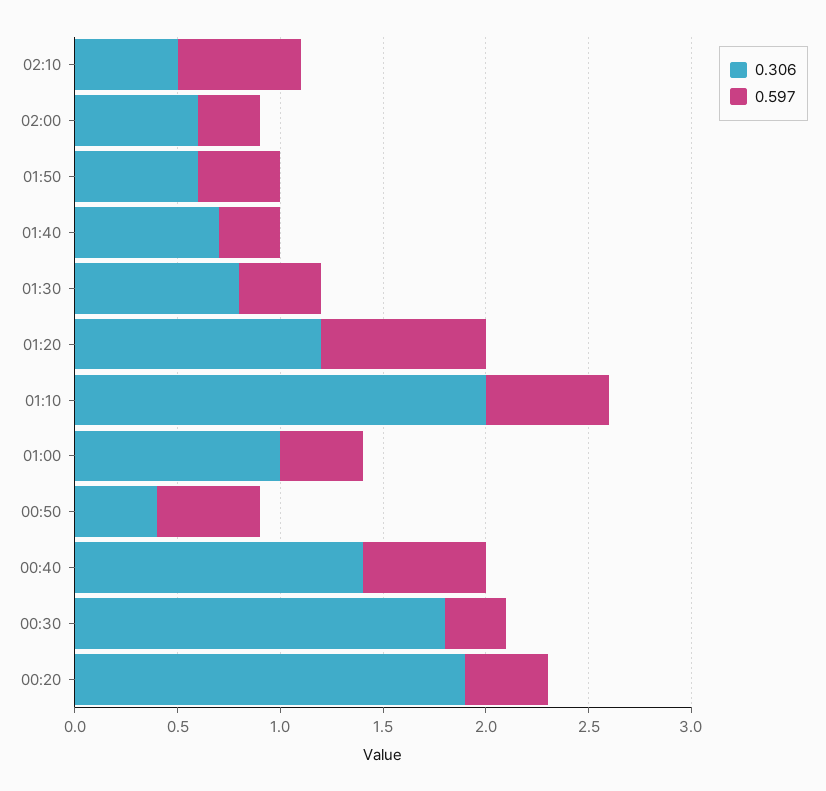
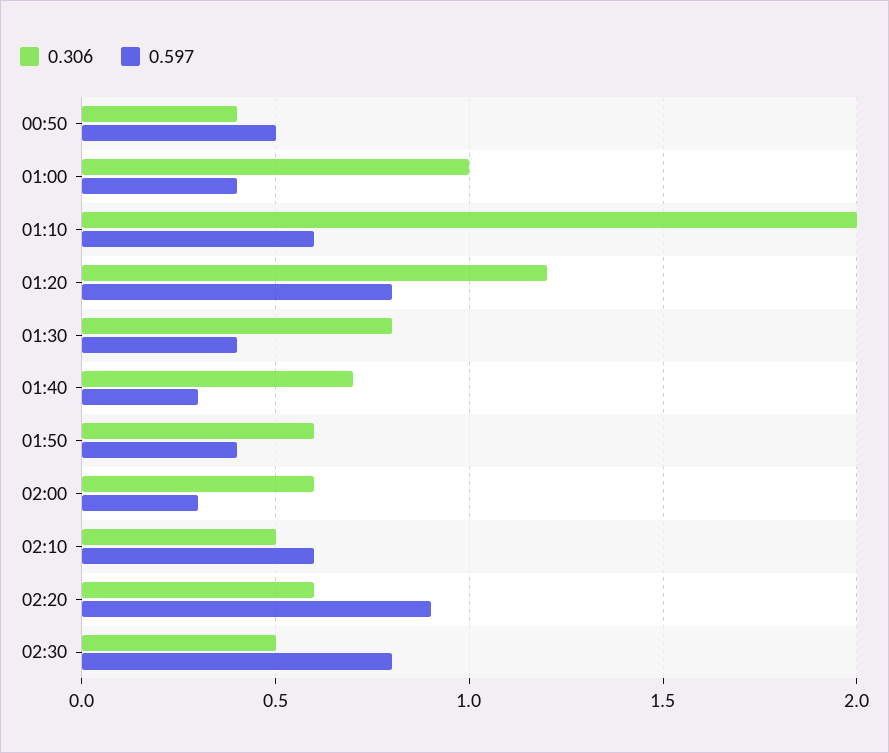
0.306, 00:40: 1.4 -> none
0.597, 00:40: 0.6 -> none
0.306, 00:30: 1.8 -> none
0.597, 00:30: 0.3 -> none
0.306, 00:20: 1.9 -> none
0.597, 00:20: 0.4 -> none
0.306, 02:20: none -> 0.6
0.597, 02:20: none -> 0.9
0.306, 02:30: none -> 0.5
0.597, 02:30: none -> 0.8

